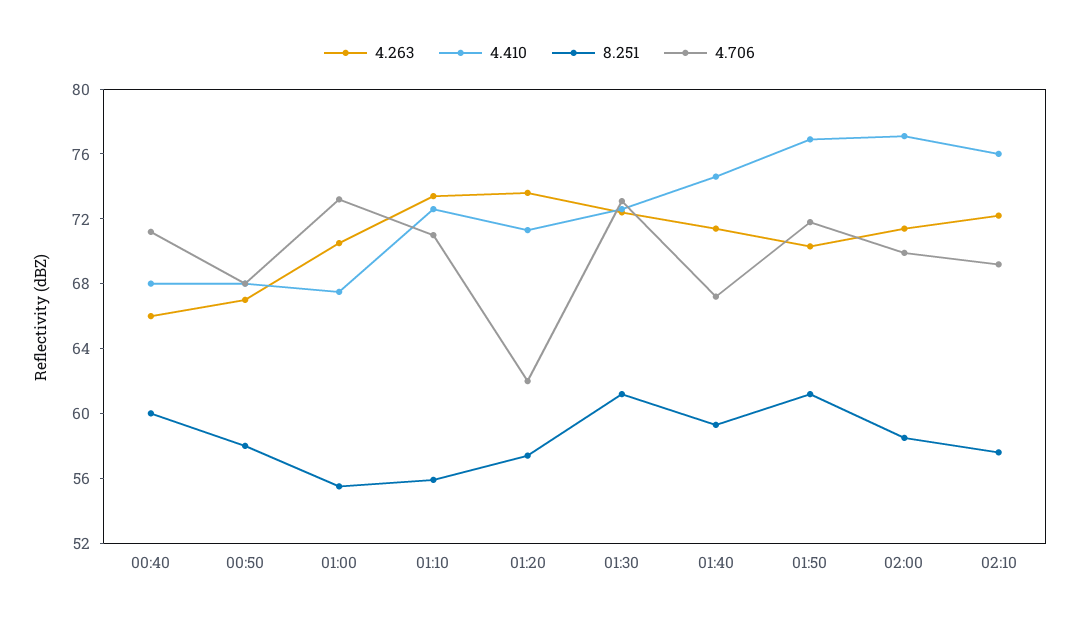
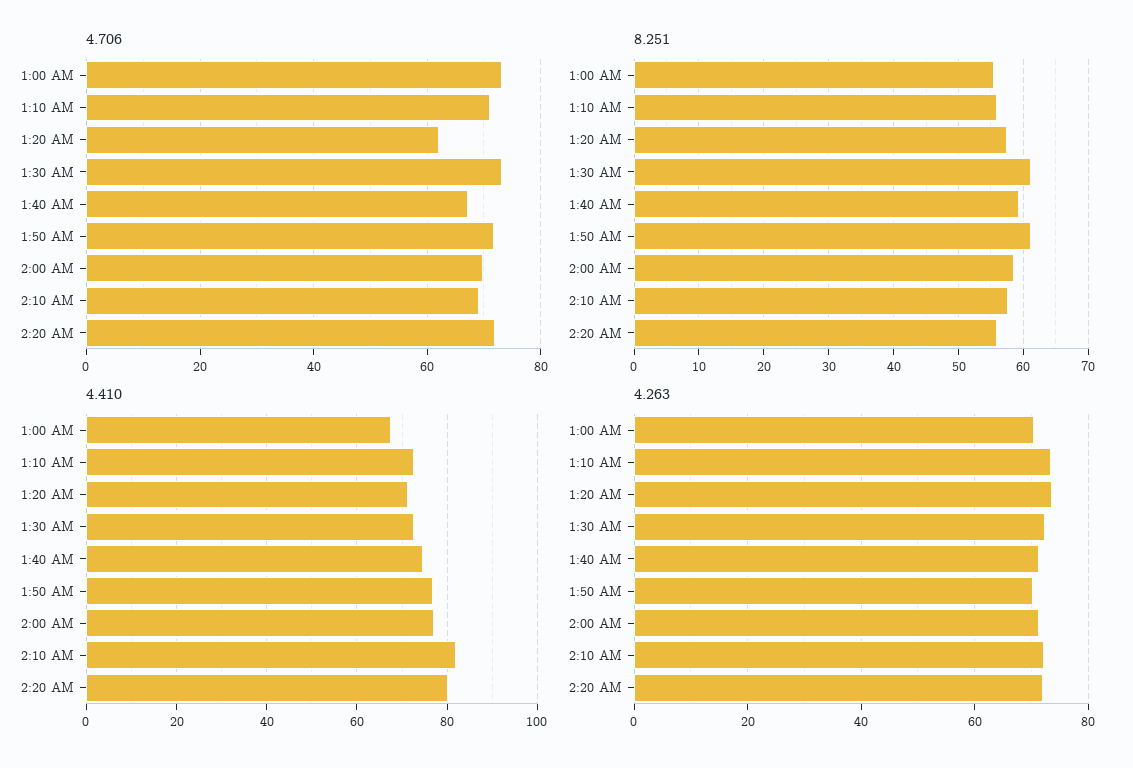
4.263, 00:40: 66 -> none
4.410, 00:40: 68 -> none
8.251, 00:40: 60 -> none
4.706, 00:40: 71 -> none
4.263, 00:50: 67 -> none
4.410, 00:50: 68 -> none
8.251, 00:50: 58 -> none
4.706, 00:50: 68 -> none
4.410, 02:10: 76 -> 82
4.706, 2:20 AM: none -> 72
8.251, 2:20 AM: none -> 56
4.410, 2:20 AM: none -> 80
4.263, 2:20 AM: none -> 72

